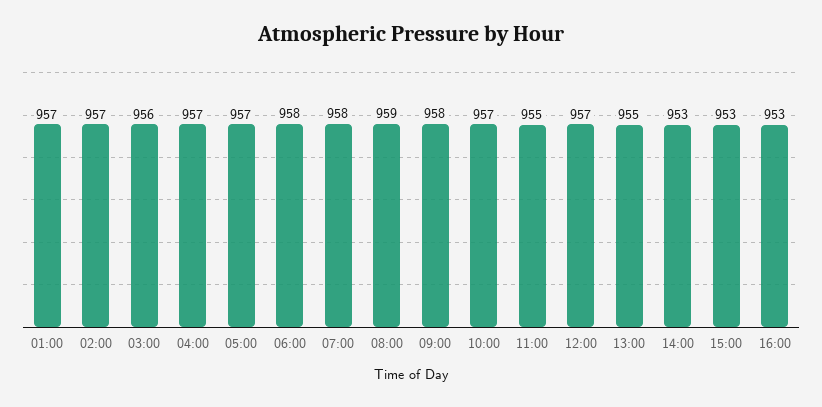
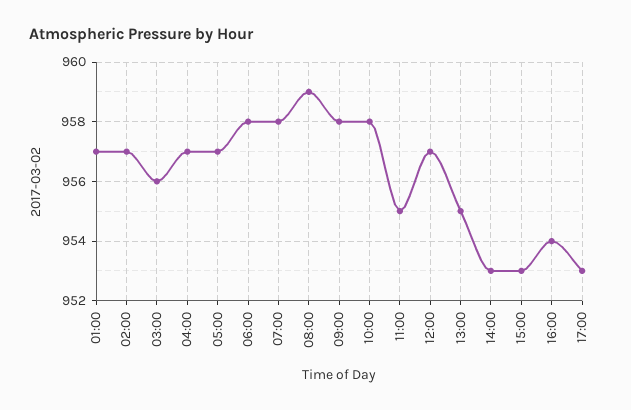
10:00: 957 -> 958
16:00: 953 -> 954
17:00: none -> 953

